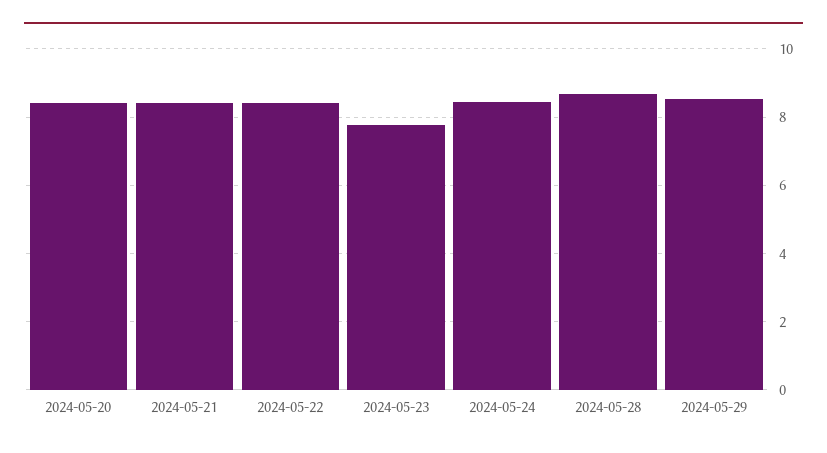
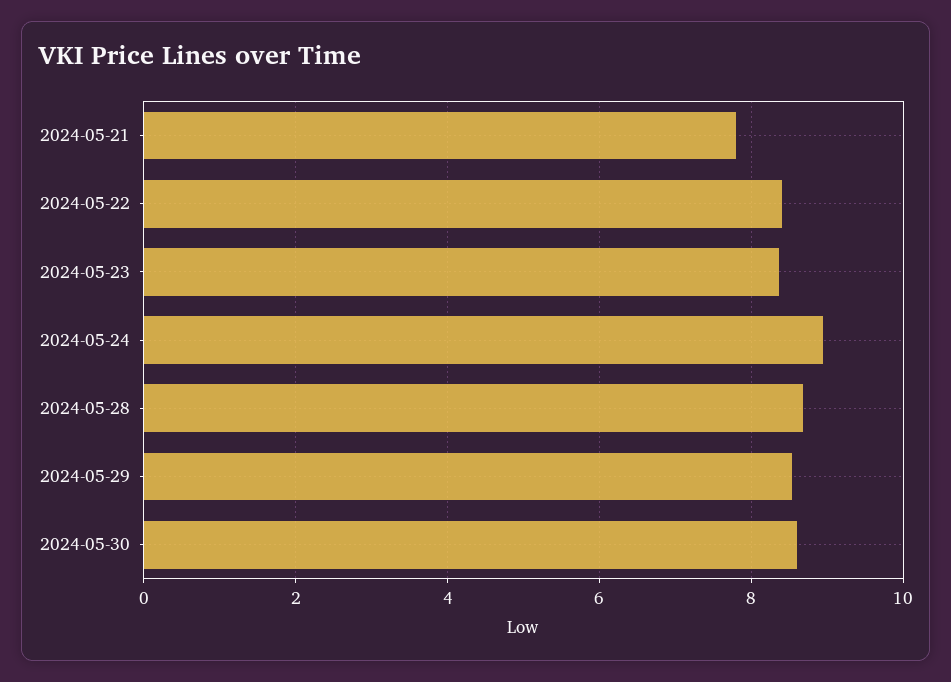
2024-05-20: 8.4 -> none
2024-05-21: 8.4 -> 7.8
2024-05-23: 7.8 -> 8.4
2024-05-24: 8.4 -> 9
2024-05-30: none -> 8.6

